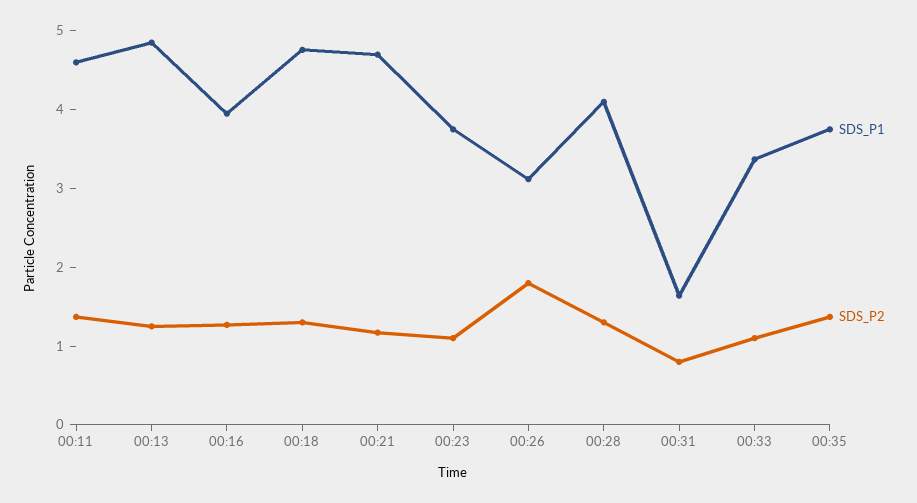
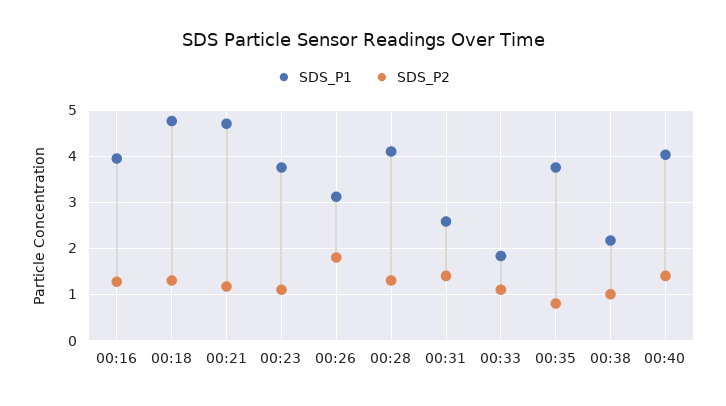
SDS_P1, 00:11: 4.6 -> none
SDS_P2, 00:11: 1.4 -> none
SDS_P1, 00:13: 4.8 -> none
SDS_P2, 00:13: 1.2 -> none
SDS_P1, 00:31: 1.6 -> 2.6
SDS_P2, 00:31: 0.8 -> 1.4
SDS_P1, 00:33: 3.4 -> 1.8
SDS_P2, 00:35: 1.4 -> 0.8
SDS_P1, 00:38: none -> 2.2
SDS_P2, 00:38: none -> 1
SDS_P1, 00:40: none -> 4
SDS_P2, 00:40: none -> 1.4

